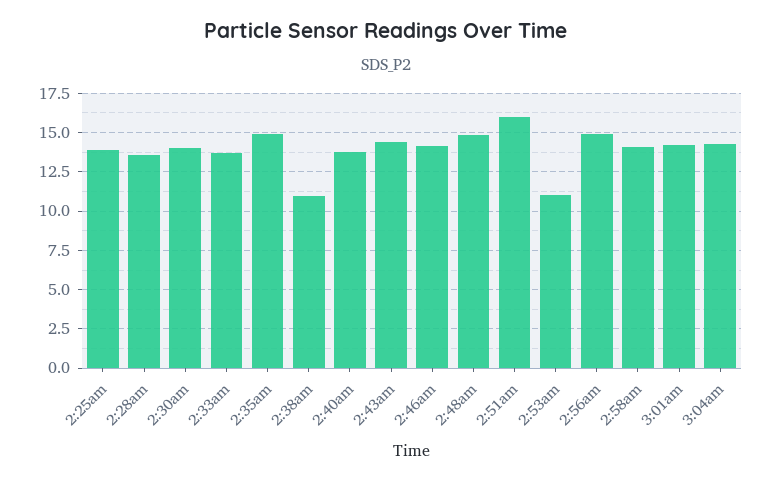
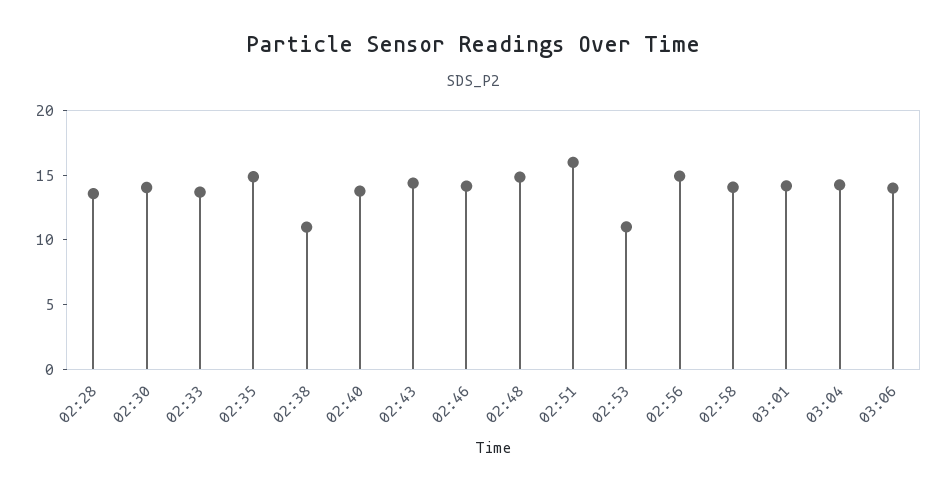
2:25am: 14 -> none
03:06: none -> 14

